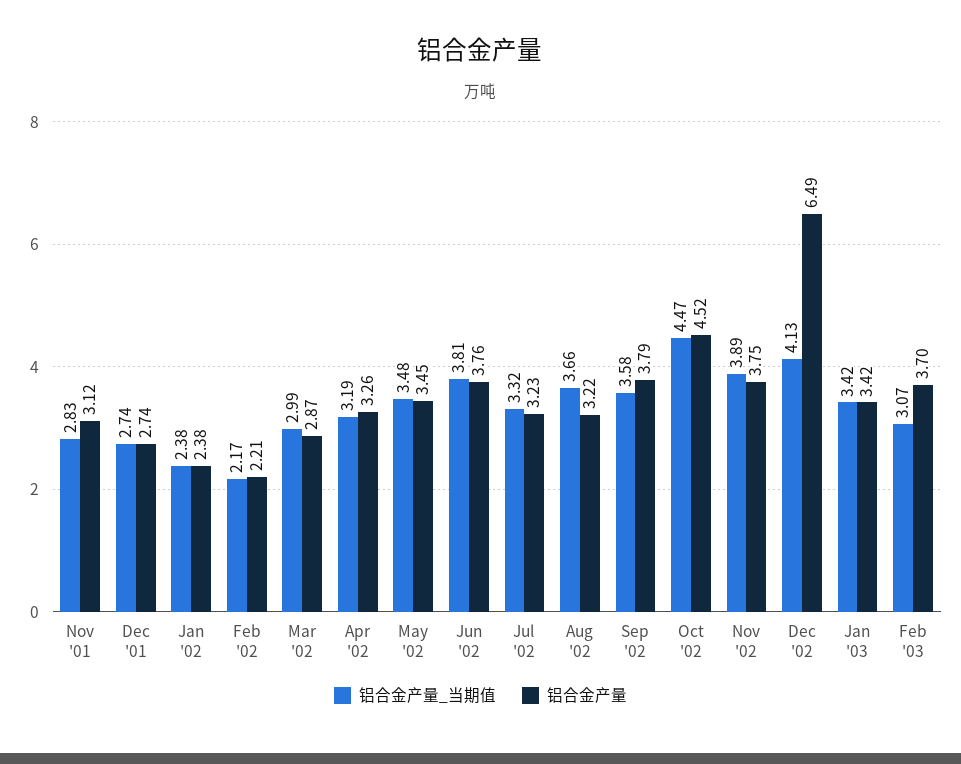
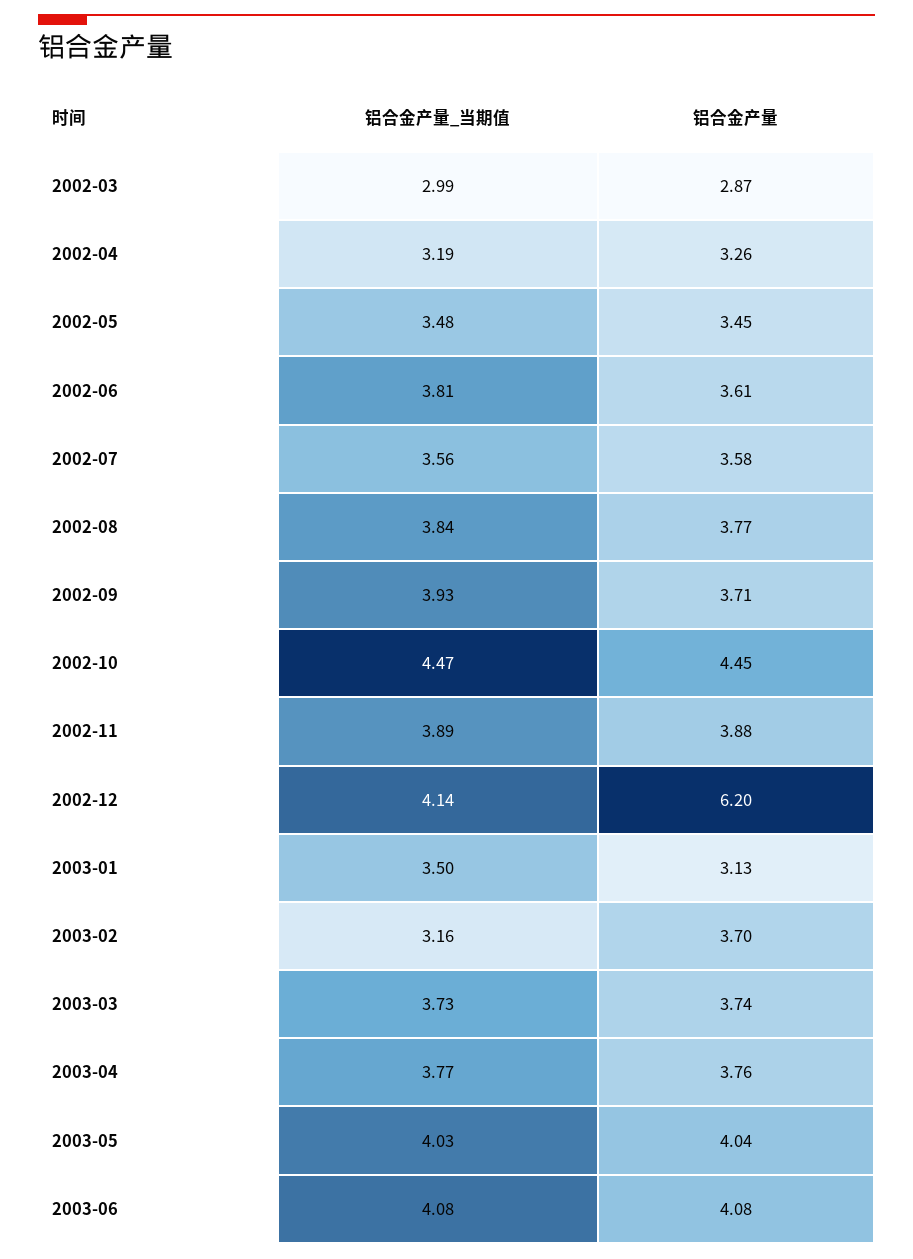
铝合金产量_当期值, Nov '01: 2.83 -> none
铝合金产量, Nov '01: 3.12 -> none
铝合金产量_当期值, Dec '01: 2.74 -> none
铝合金产量, Dec '01: 2.74 -> none
铝合金产量_当期值, Jan '02: 2.38 -> none
铝合金产量, Jan '02: 2.38 -> none
铝合金产量_当期值, Feb '02: 2.17 -> none
铝合金产量, Feb '02: 2.21 -> none
铝合金产量, Jun '02: 3.76 -> 3.61
铝合金产量_当期值, Jul '02: 3.32 -> 3.56
铝合金产量, Jul '02: 3.23 -> 3.58
铝合金产量_当期值, Aug '02: 3.66 -> 3.84
铝合金产量, Aug '02: 3.22 -> 3.77
铝合金产量_当期值, Sep '02: 3.58 -> 3.93
铝合金产量, Sep '02: 3.79 -> 3.71
铝合金产量, Oct '02: 4.52 -> 4.45
铝合金产量, Nov '02: 3.75 -> 3.88
铝合金产量_当期值, Dec '02: 4.13 -> 4.14
铝合金产量, Dec '02: 6.49 -> 6.2
铝合金产量_当期值, Jan '03: 3.42 -> 3.5
铝合金产量, Jan '03: 3.42 -> 3.13
铝合金产量_当期值, Feb '03: 3.07 -> 3.16
铝合金产量_当期值, 2003-03: none -> 3.73
铝合金产量, 2003-03: none -> 3.74
铝合金产量_当期值, 2003-04: none -> 3.77
铝合金产量, 2003-04: none -> 3.76
铝合金产量_当期值, 2003-05: none -> 4.03
铝合金产量, 2003-05: none -> 4.04
铝合金产量_当期值, 2003-06: none -> 4.08
铝合金产量, 2003-06: none -> 4.08

